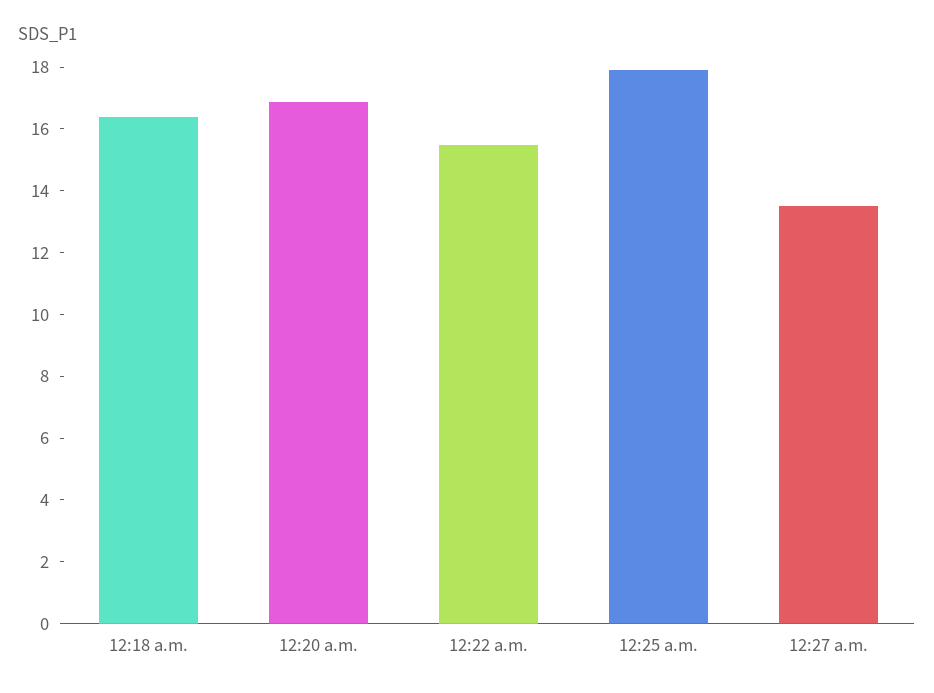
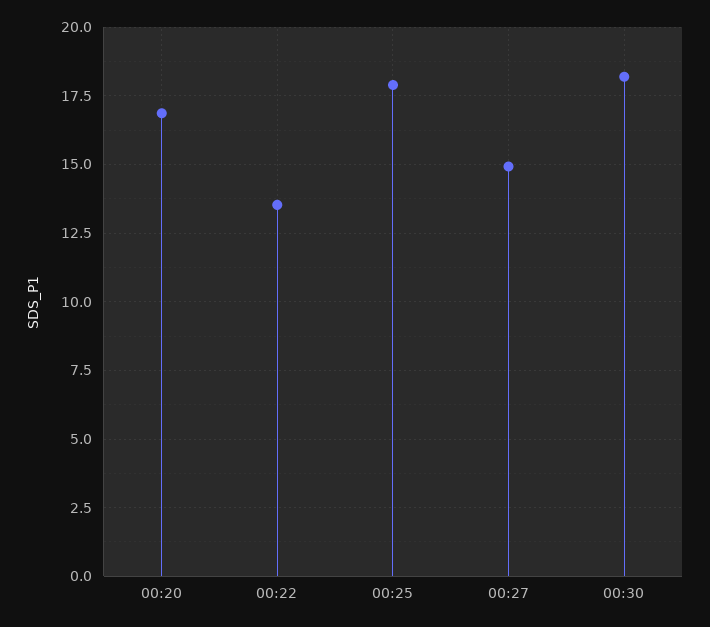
12:18 a.m.: 16.5 -> none
12:22 a.m.: 15.5 -> 13.5
12:27 a.m.: 13.5 -> 15
00:30: none -> 18.25

